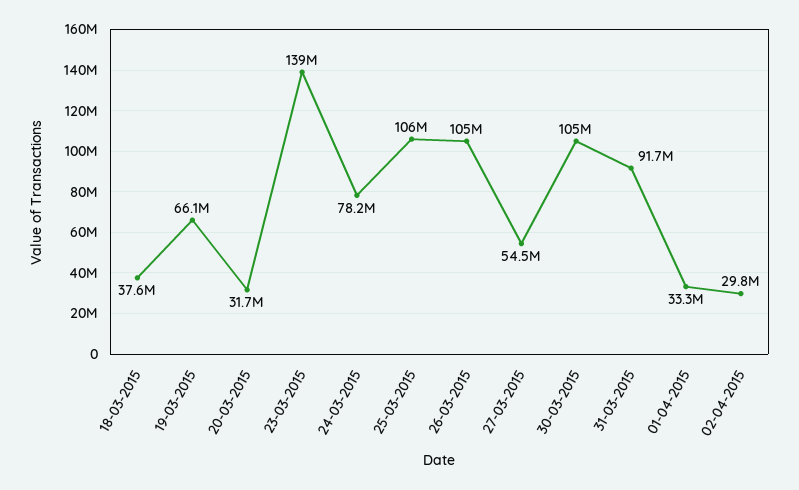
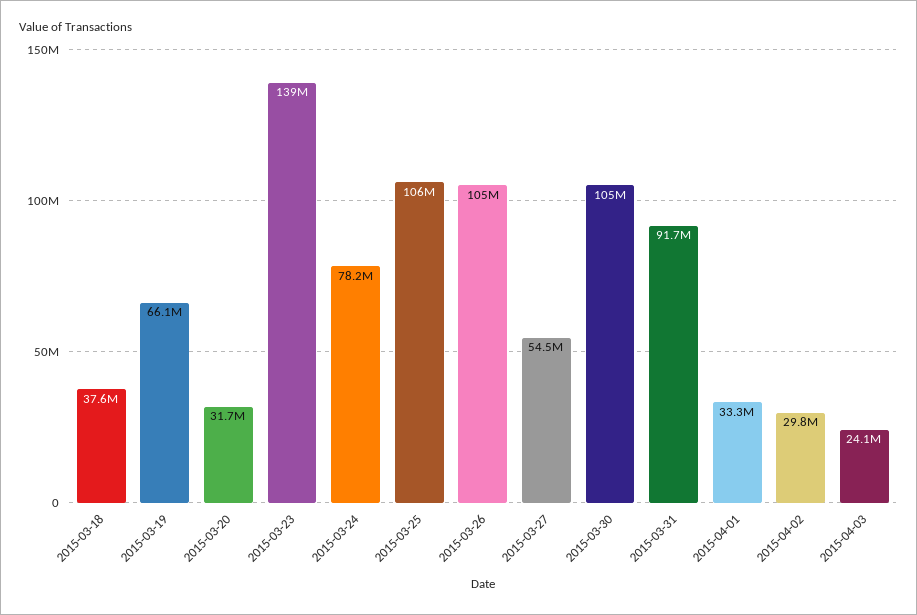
2015-04-03: none -> 24100000

